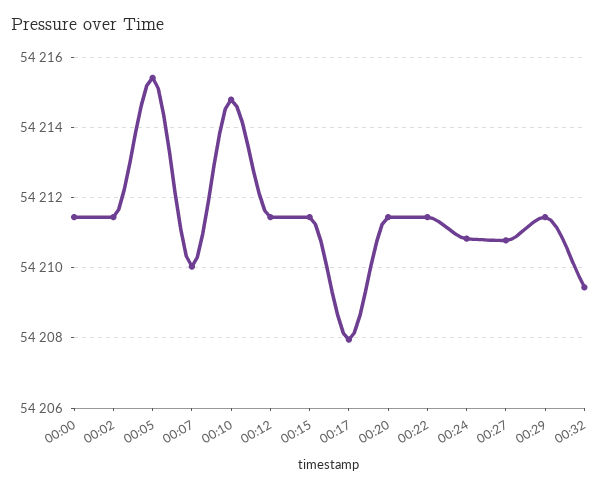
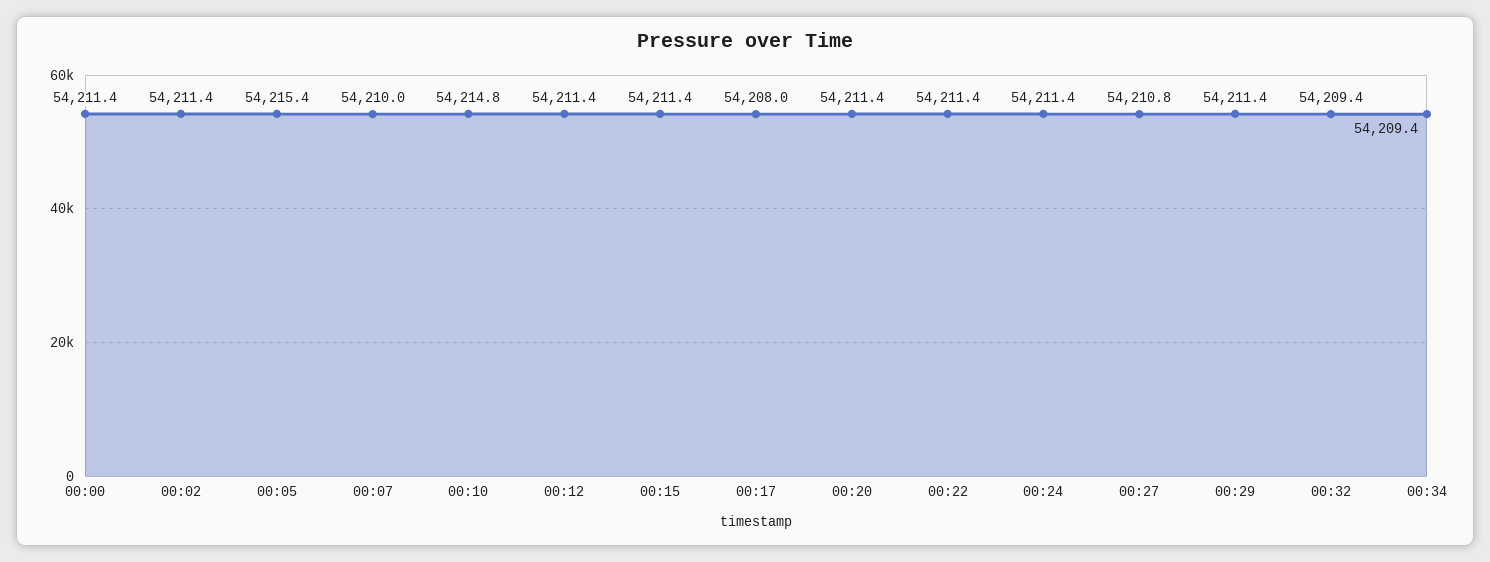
00:24: 54210.8 -> 54211.4
00:34: none -> 54209.4

